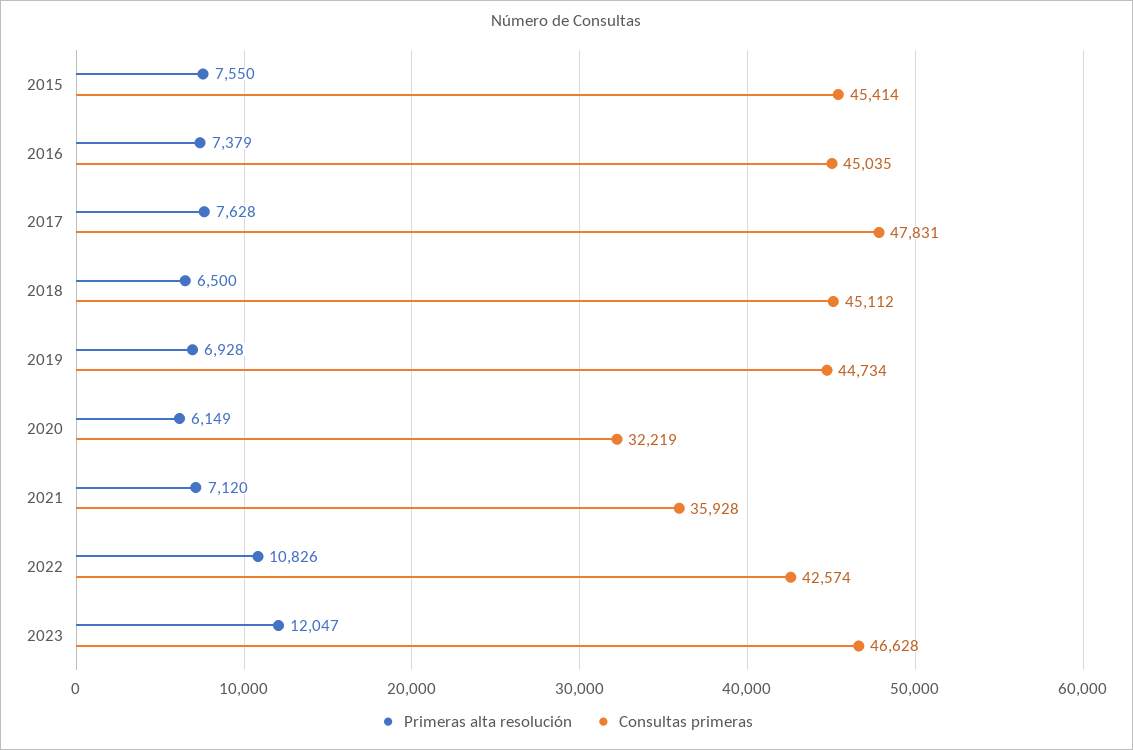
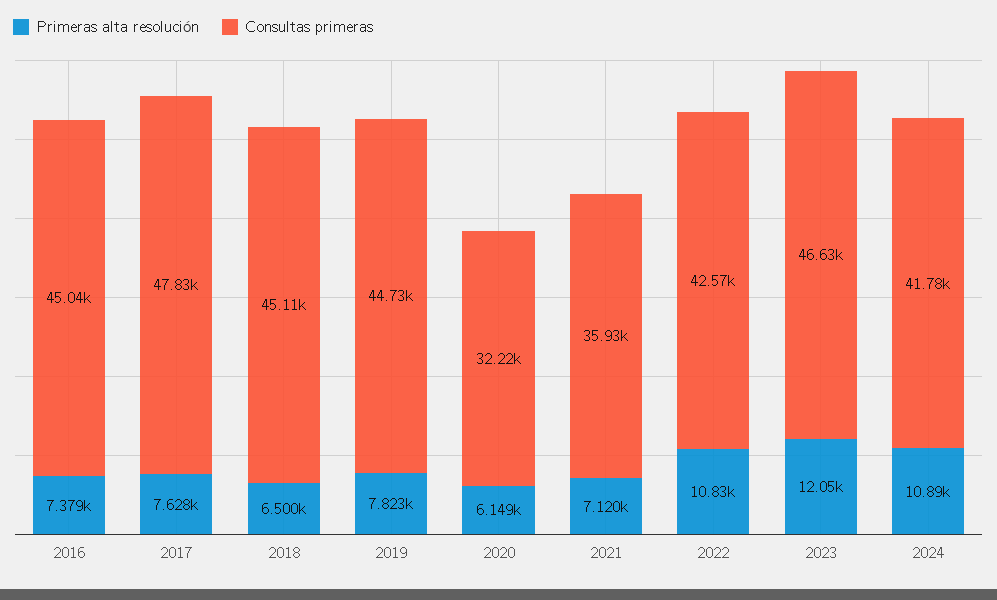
Primeras alta resolución, 2015: 7550 -> none
Consultas primeras, 2015: 45414 -> none
Primeras alta resolución, 2019: 6928 -> 7823
Primeras alta resolución, 2024: none -> 10890
Consultas primeras, 2024: none -> 41780

